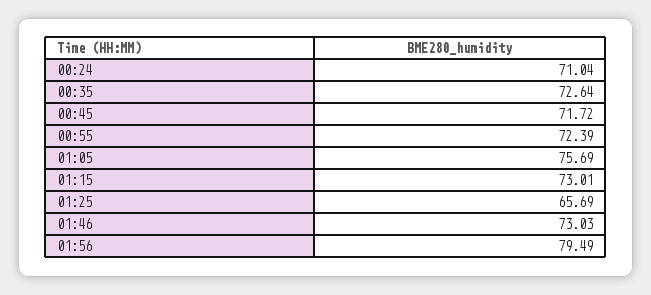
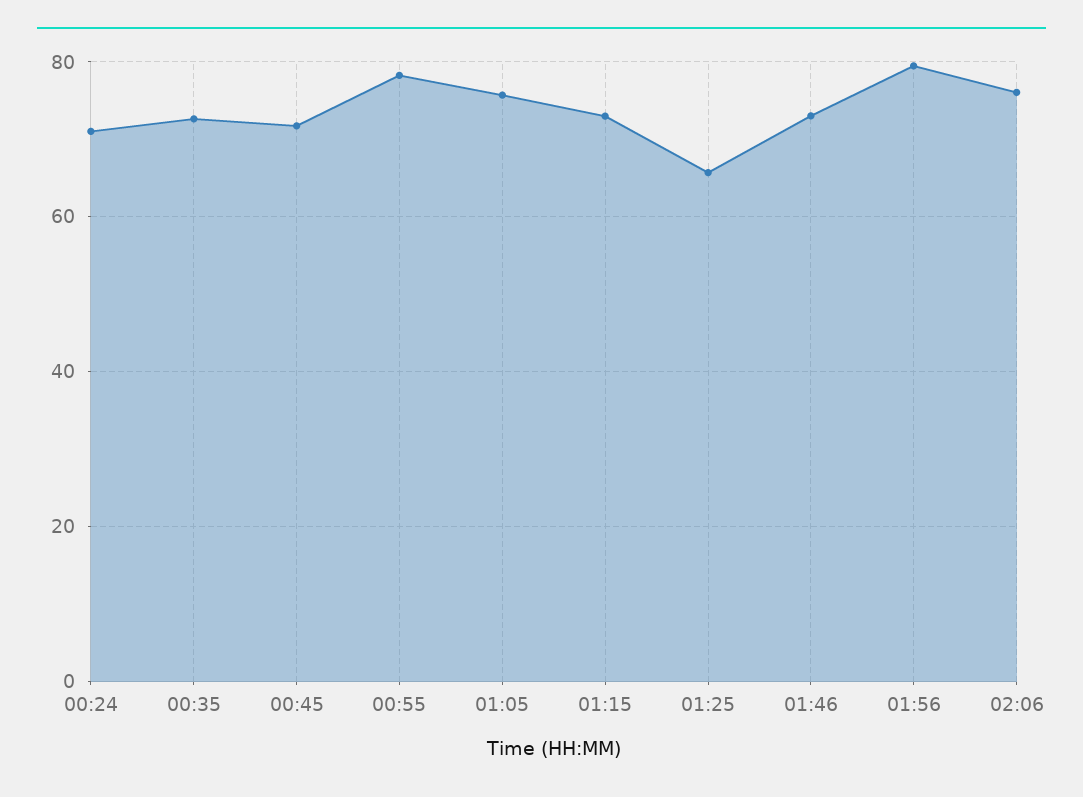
00:55: 72.39 -> 78
02:06: none -> 76

